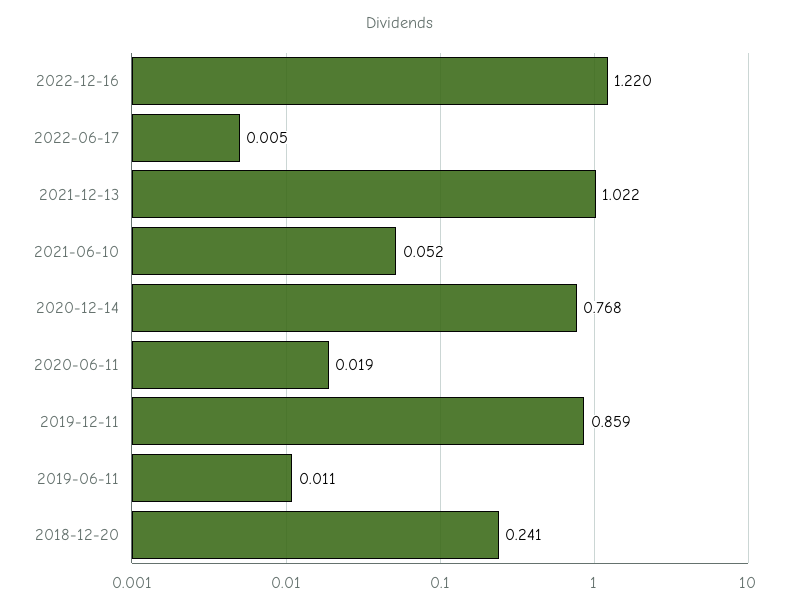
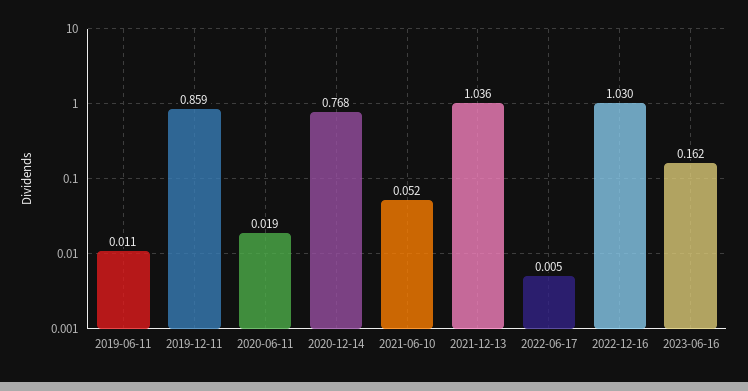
2022-12-16: 1.22 -> 1.03
2021-12-13: 1.022 -> 1.036
2018-12-20: 0.241 -> none
2023-06-16: none -> 0.162

